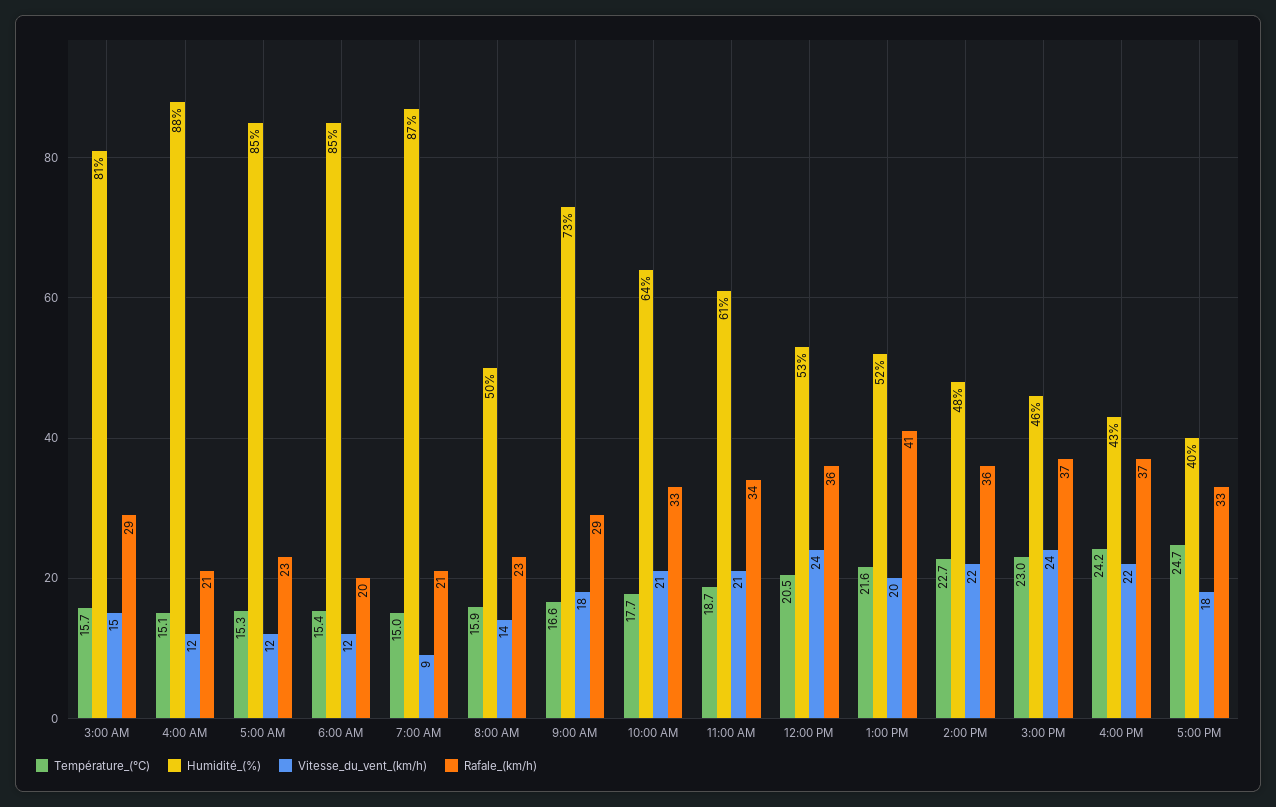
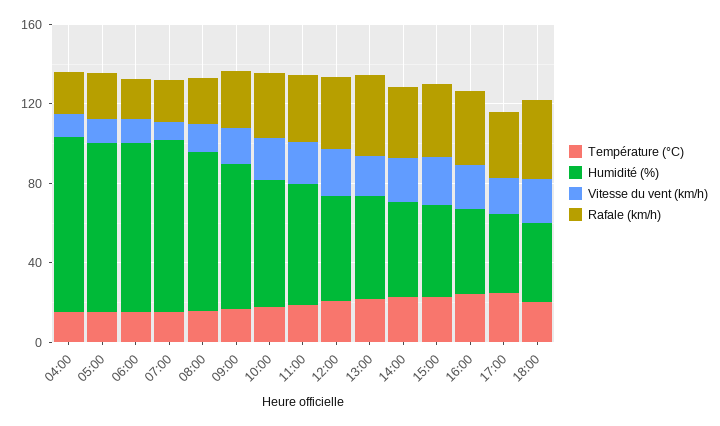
Température_(°C), 3:00 AM: 15.7 -> none
Humidité_(%), 3:00 AM: 81 -> none
Vitesse_du_vent_(km/h), 3:00 AM: 15 -> none
Rafale_(km/h), 3:00 AM: 29 -> none
Humidité_(%), 8:00 AM: 50 -> 80
Température_(°C), 18:00: none -> 20
Humidité_(%), 18:00: none -> 40
Vitesse_du_vent_(km/h), 18:00: none -> 20
Rafale_(km/h), 18:00: none -> 40

